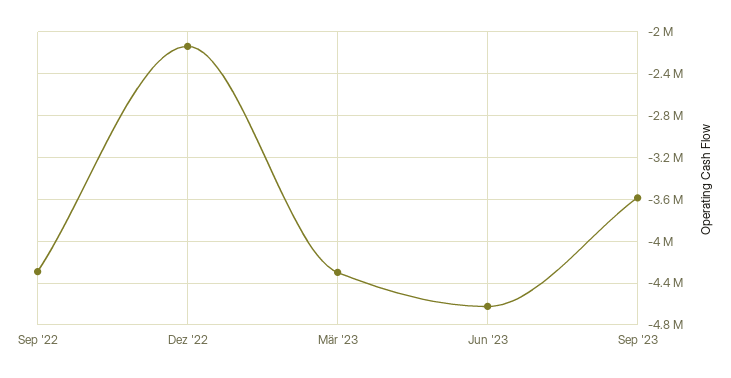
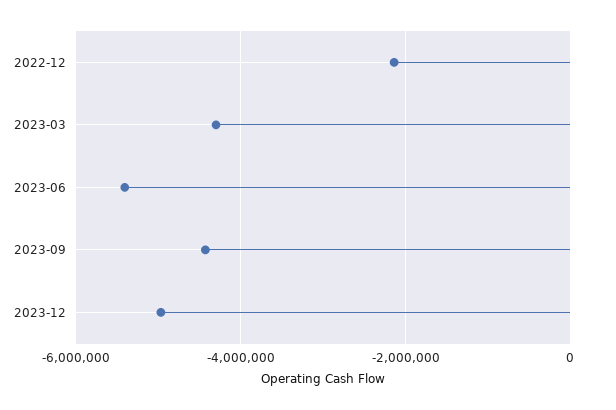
Sep '22: -4300000 -> none
Jun '23: -4600000 -> -5400000
Sep '23: -3600000 -> -4400000
2023-12: none -> -5000000

